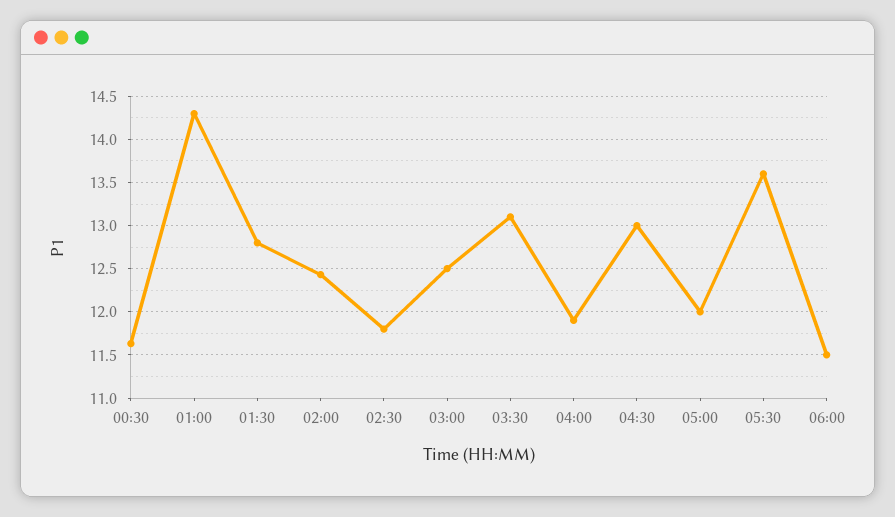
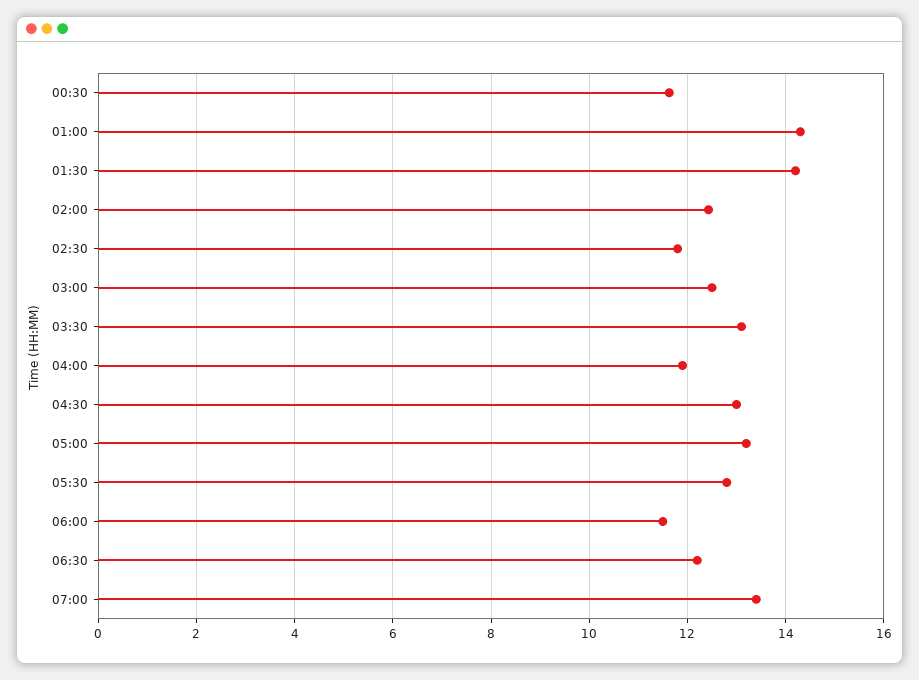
01:30: 12.8 -> 14.2
05:00: 12 -> 13.2
05:30: 13.6 -> 12.8
06:30: none -> 12.2
07:00: none -> 13.4

